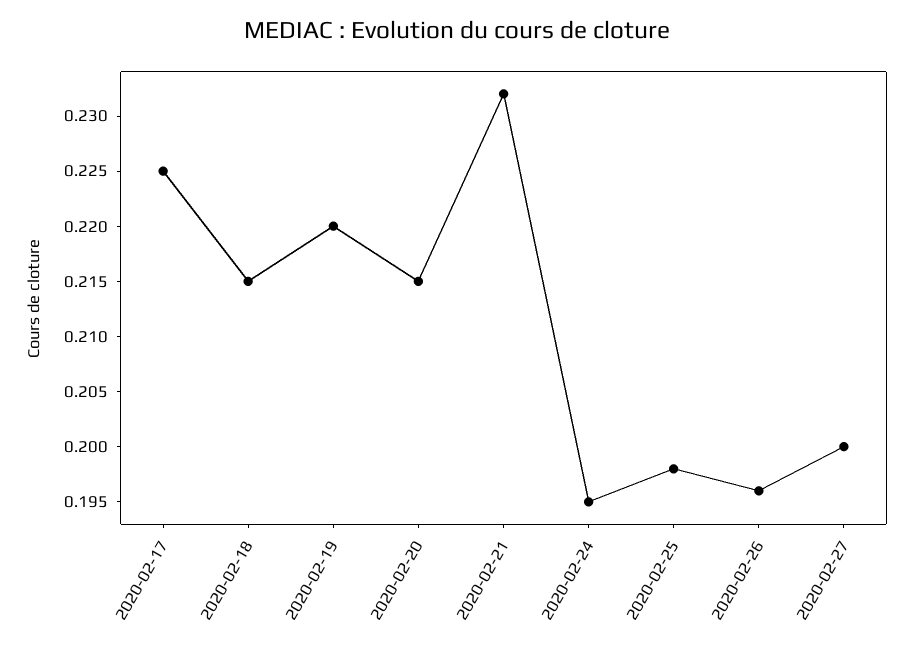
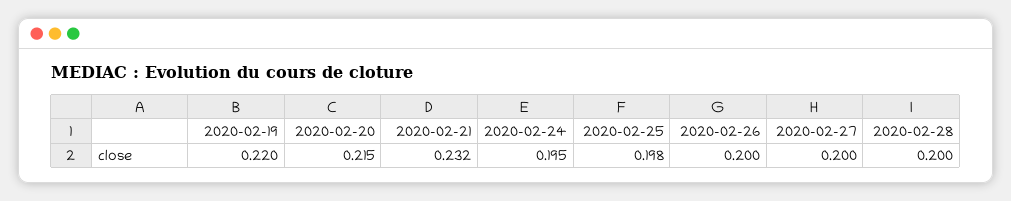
2020-02-17: 0.225 -> none
2020-02-18: 0.215 -> none
2020-02-26: 0.196 -> 0.2
2020-02-28: none -> 0.2

